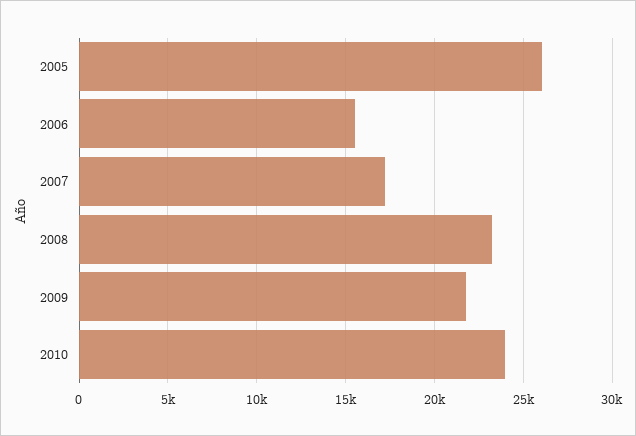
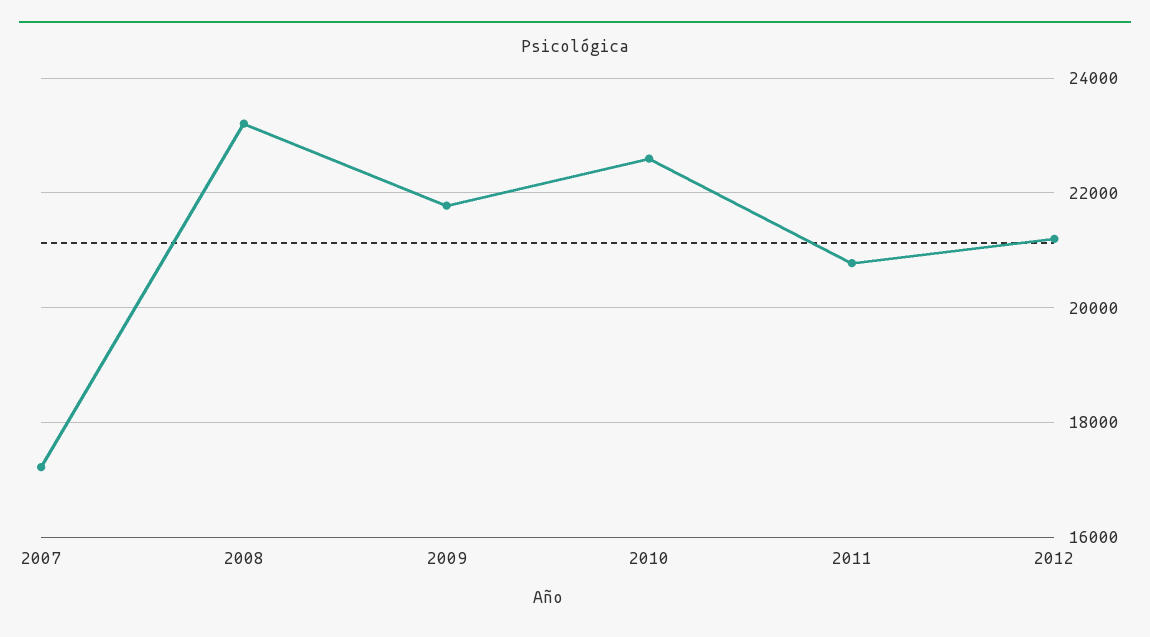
2005: 26000 -> none
2006: 15500 -> none
2010: 24000 -> 22600
2011: none -> 20800
2012: none -> 21200

